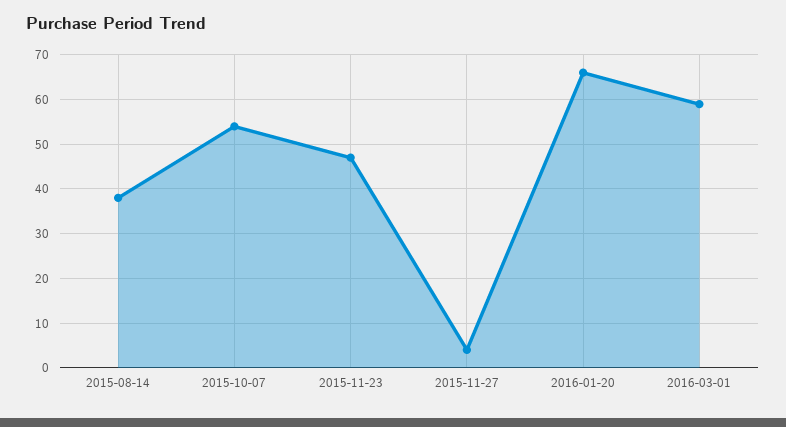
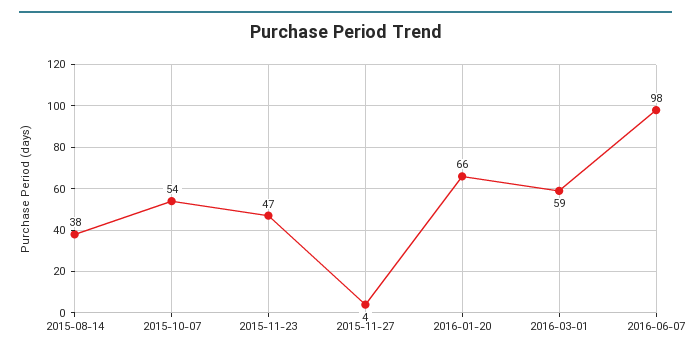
2016-06-07: none -> 98

